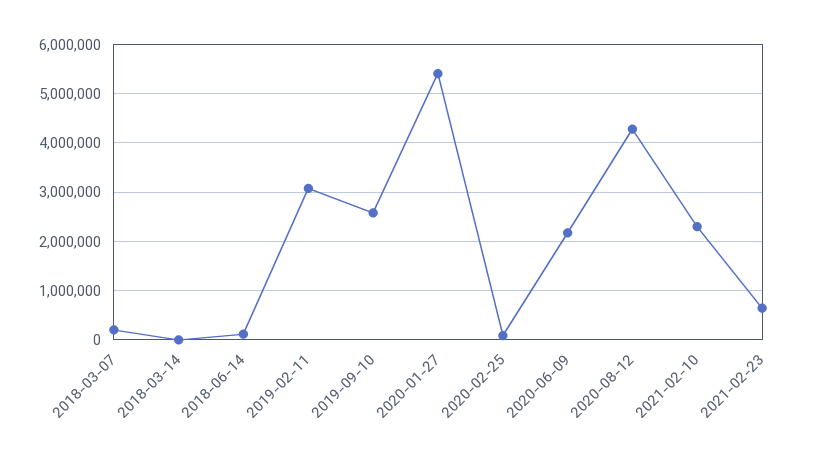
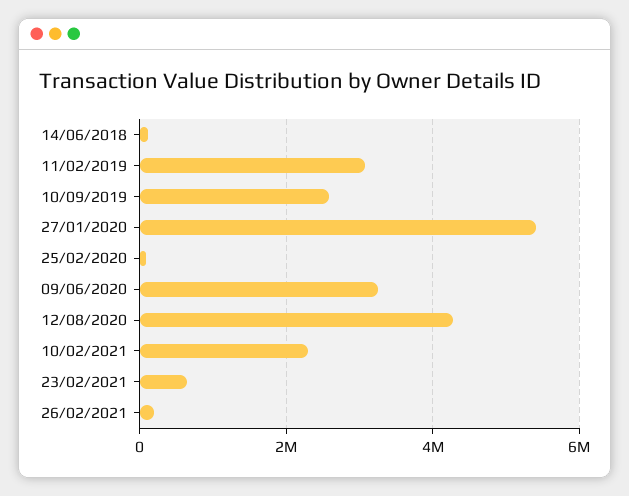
2018-03-07: 200000 -> none
2018-03-14: 0 -> none
2020-06-09: 2200000 -> 3200000
26/02/2021: none -> 200000

